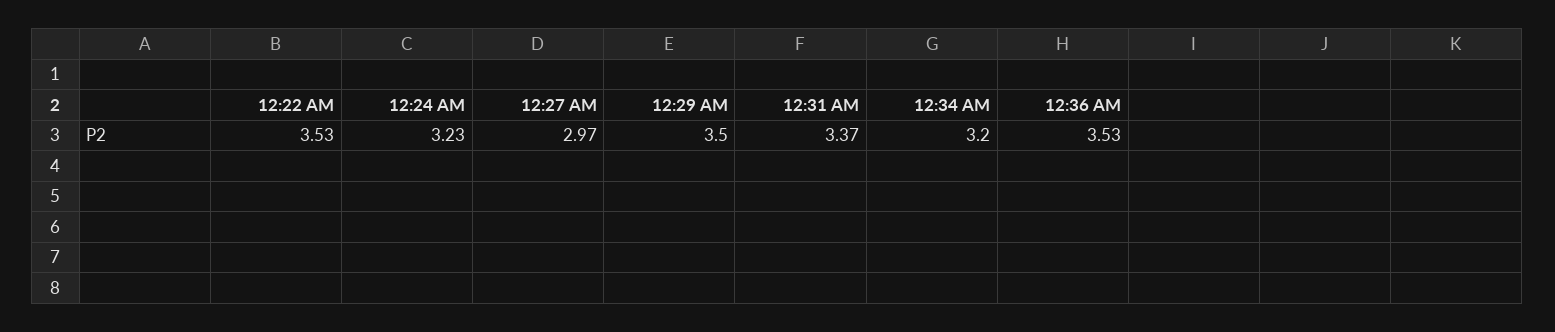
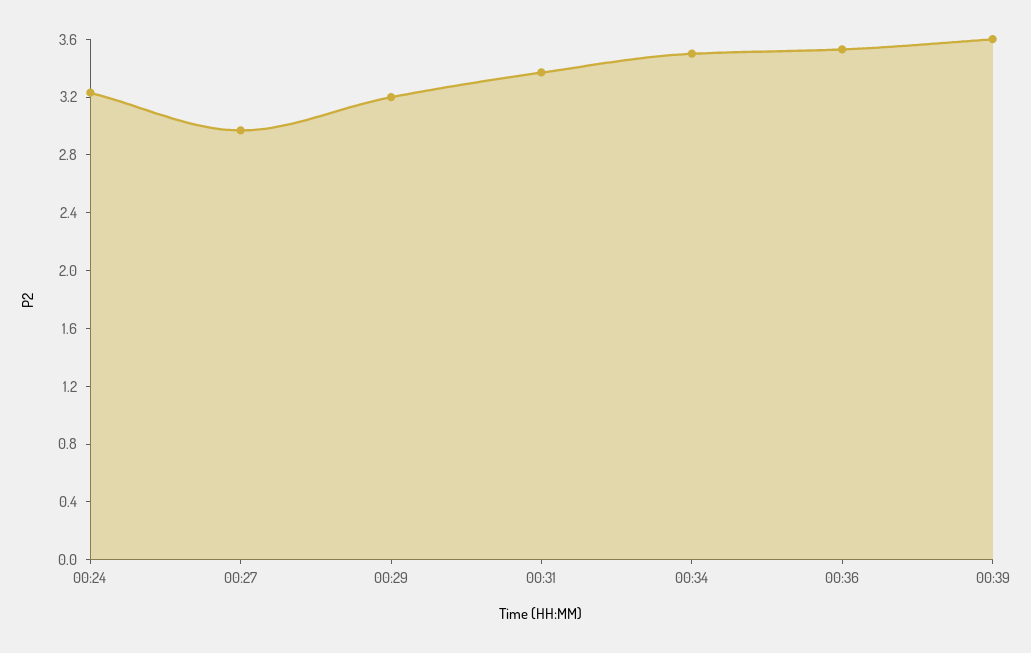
12:22 AM: 3.53 -> none
12:29 AM: 3.5 -> 3.2
12:34 AM: 3.2 -> 3.5
00:39: none -> 3.6

